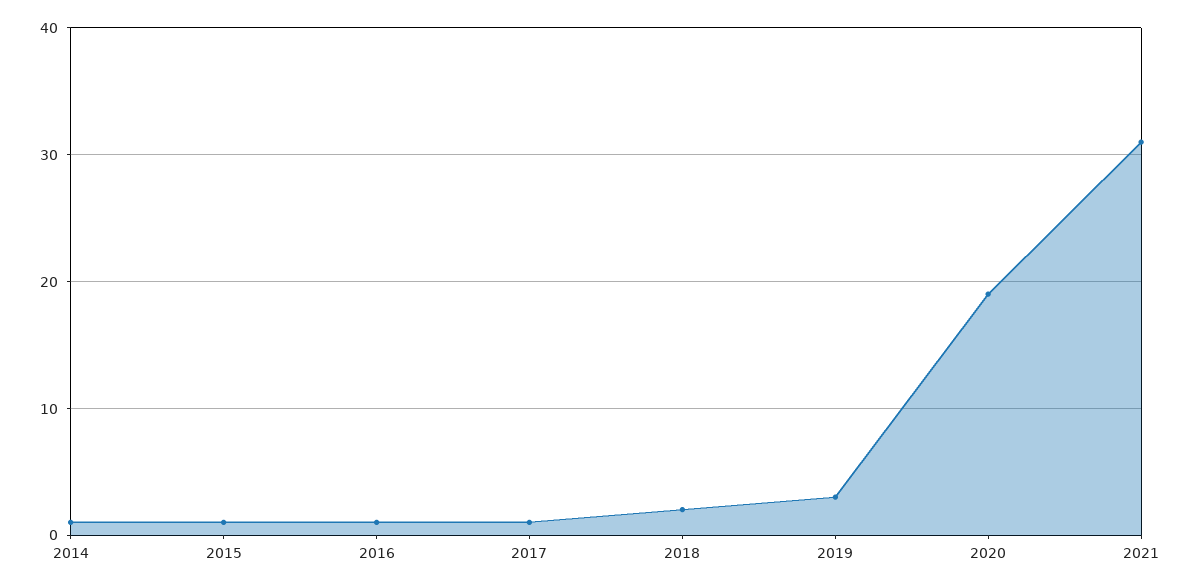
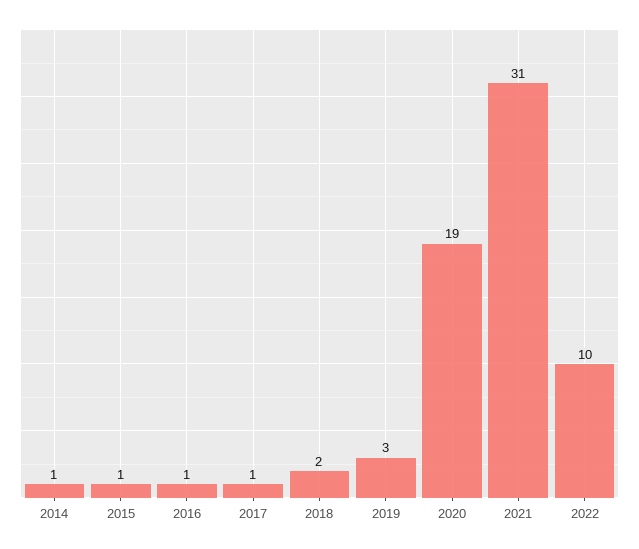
2022: none -> 10

